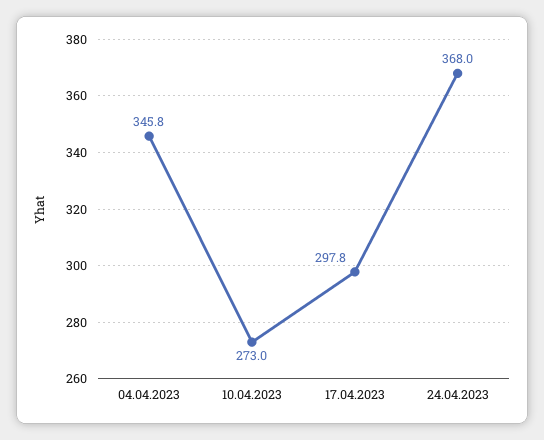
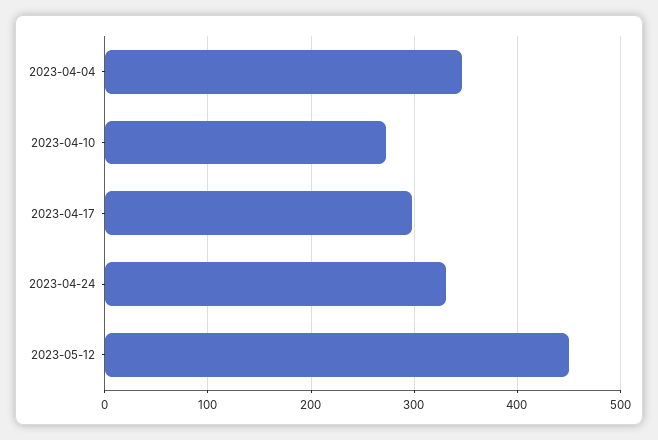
24.04.2023: 368 -> 330
2023-05-12: none -> 450

